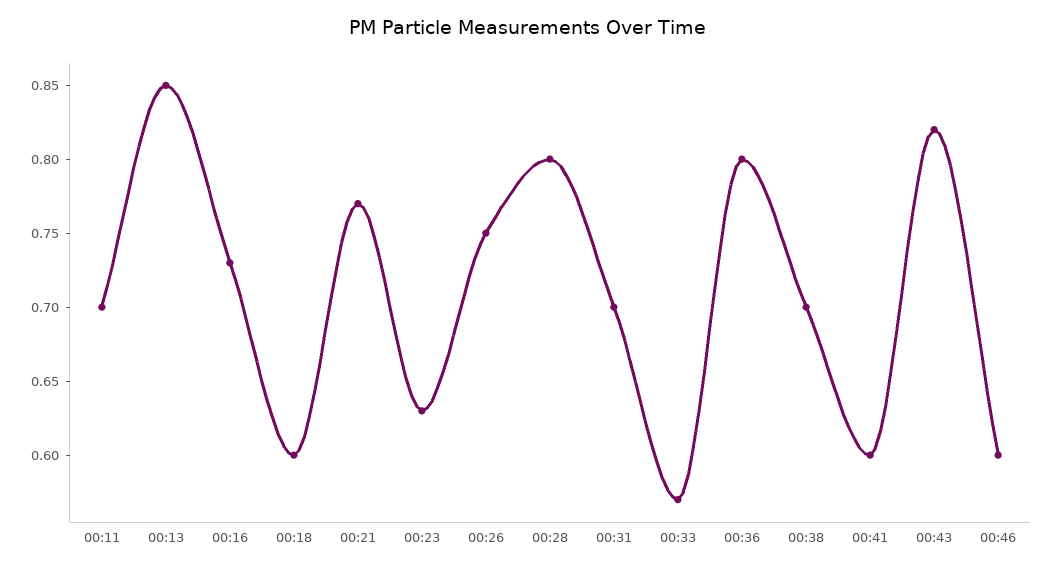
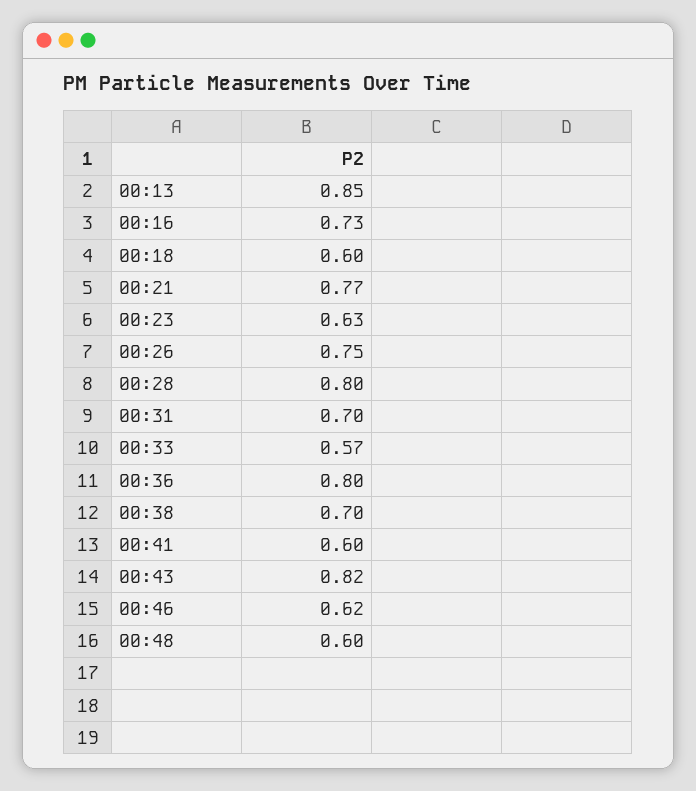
00:11: 0.7 -> none
00:46: 0.6 -> 0.62
00:48: none -> 0.6

